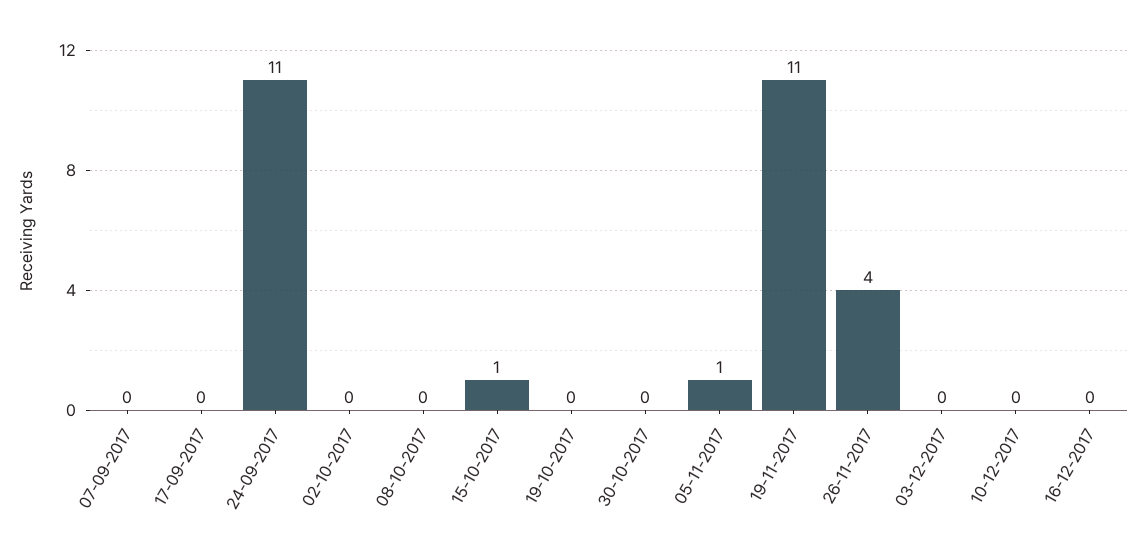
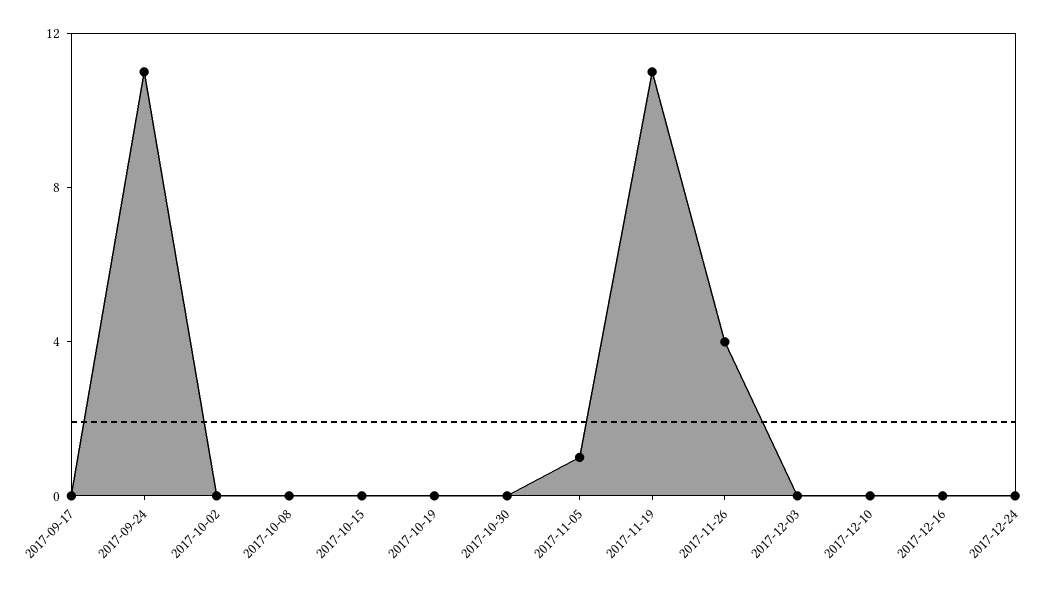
07-09-2017: 0 -> none
15-10-2017: 1 -> 0
2017-12-24: none -> 0

